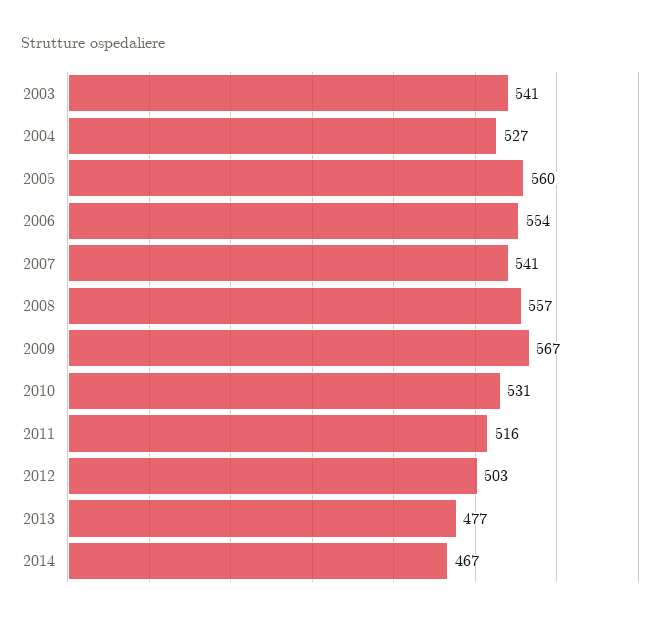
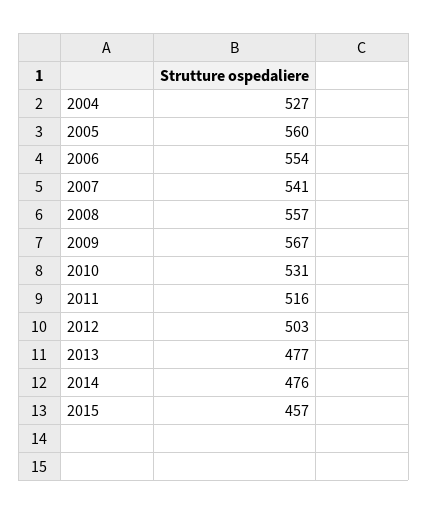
2003: 541 -> none
2014: 467 -> 476
2015: none -> 457

